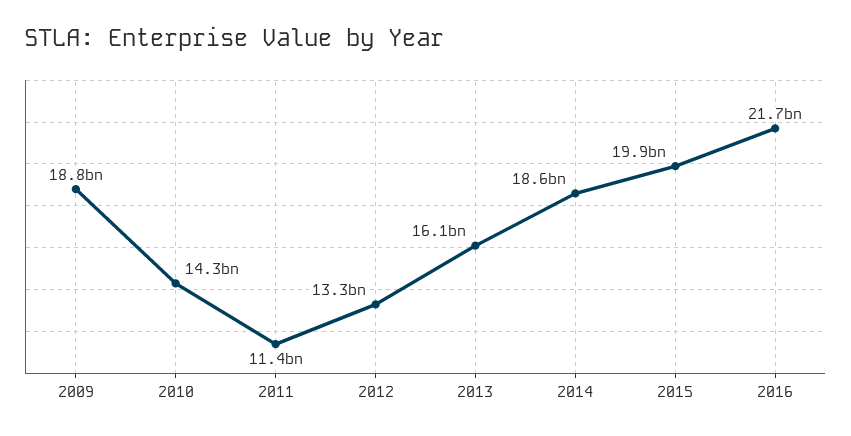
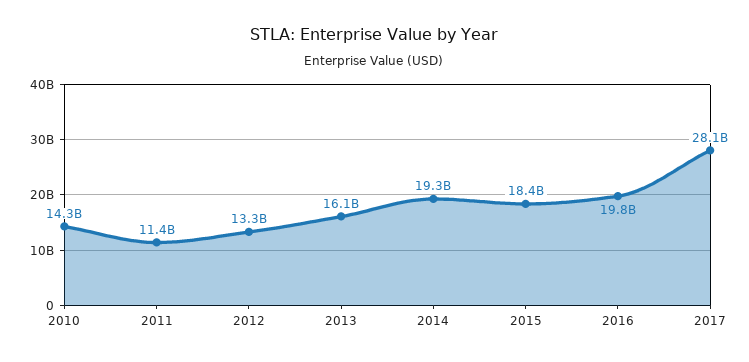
2009: 18800000000 -> none
2014: 18600000000 -> 19300000000
2015: 19900000000 -> 18400000000
2016: 21700000000 -> 19800000000
2017: none -> 28100000000

